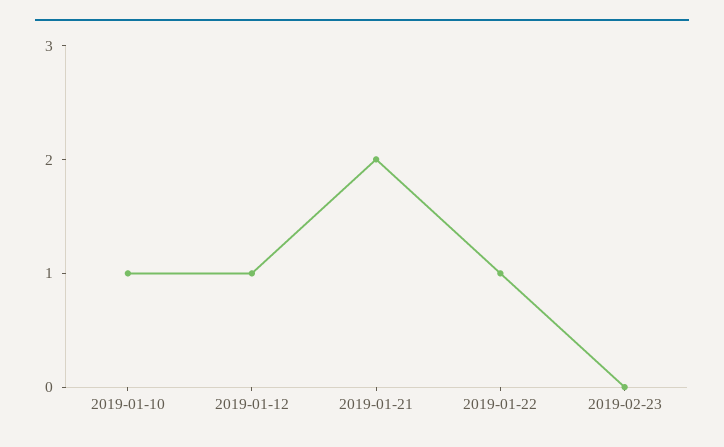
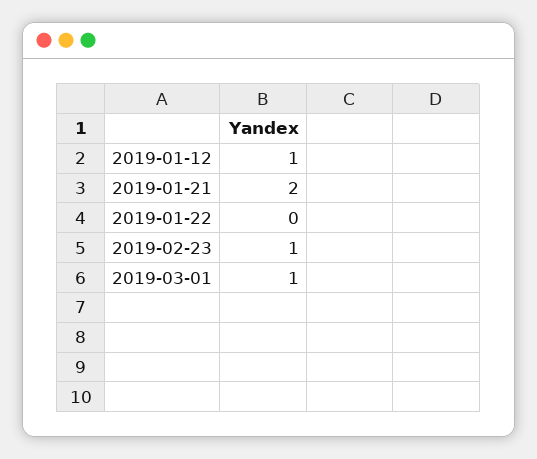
2019-01-10: 1 -> none
2019-01-22: 1 -> 0
2019-02-23: 0 -> 1
2019-03-01: none -> 1

